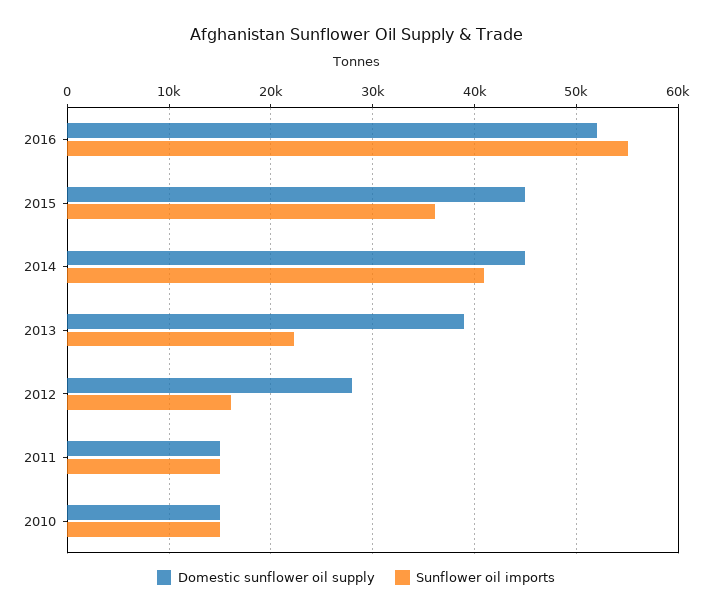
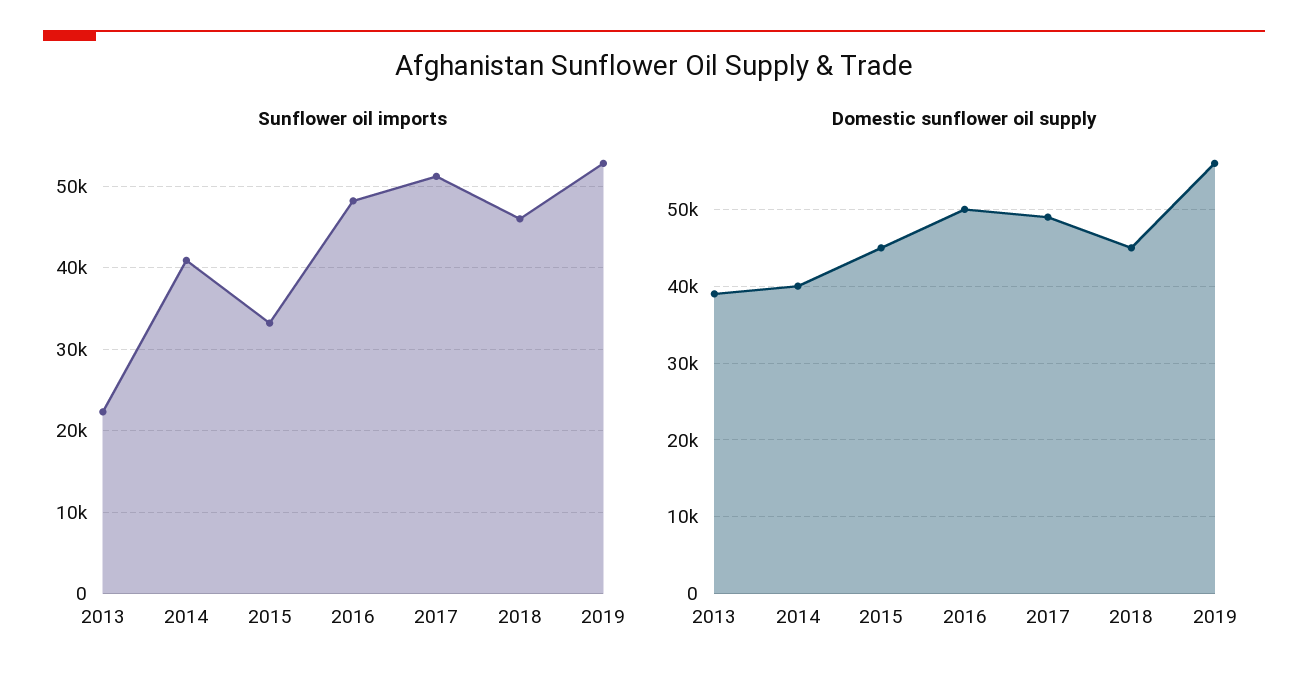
Domestic sunflower oil supply, 2016: 52000 -> 50000
Sunflower oil imports, 2016: 55000 -> 48000
Sunflower oil imports, 2015: 36000 -> 33000
Domestic sunflower oil supply, 2014: 45000 -> 40000
Domestic sunflower oil supply, 2012: 28000 -> none
Sunflower oil imports, 2012: 16000 -> none
Domestic sunflower oil supply, 2011: 15000 -> none
Sunflower oil imports, 2011: 15000 -> none
Domestic sunflower oil supply, 2010: 15000 -> none
Sunflower oil imports, 2010: 15000 -> none
Sunflower oil imports, 2017: none -> 51000
Sunflower oil imports, 2018: none -> 46000
Sunflower oil imports, 2019: none -> 53000
Domestic sunflower oil supply, 2017: none -> 49000
Domestic sunflower oil supply, 2018: none -> 45000
Domestic sunflower oil supply, 2019: none -> 56000

